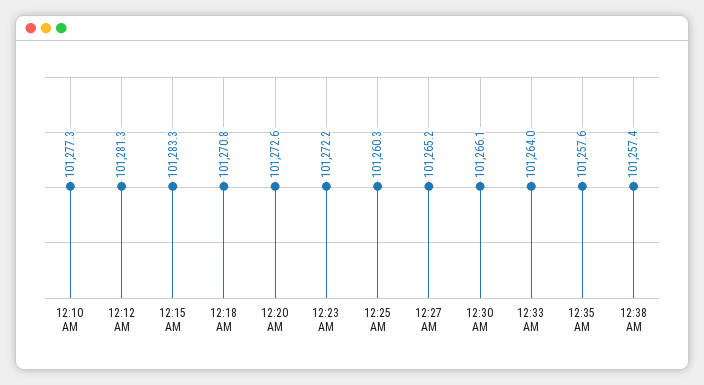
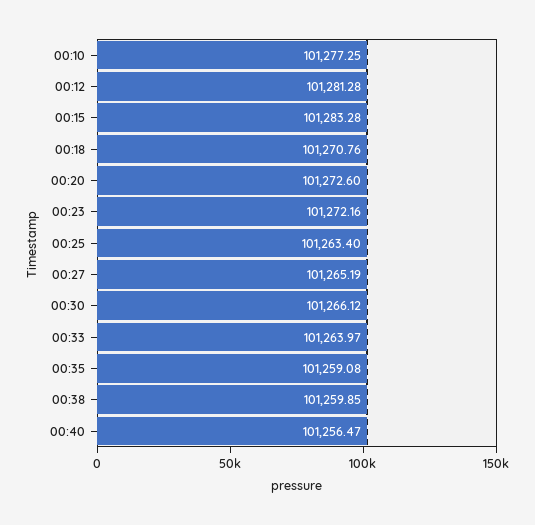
12:25 AM: 101260.3 -> 101263.4
12:35 AM: 101257.6 -> 101259.08
12:38 AM: 101257.4 -> 101259.85
00:40: none -> 101256.47

